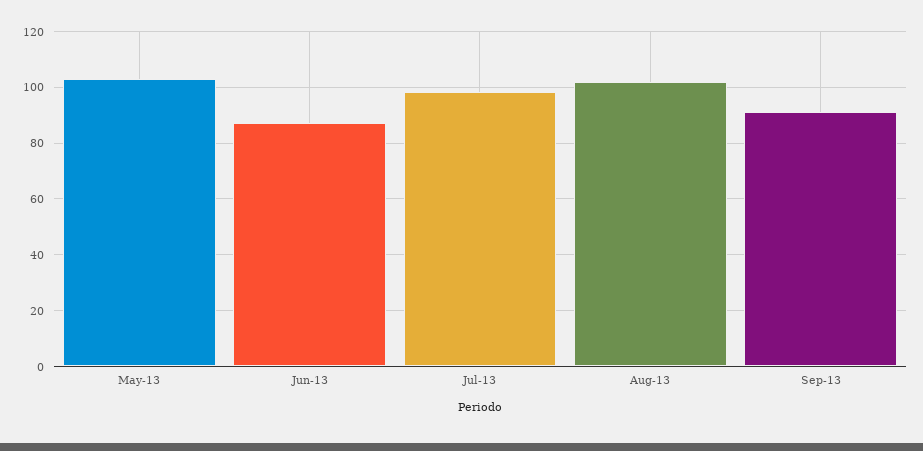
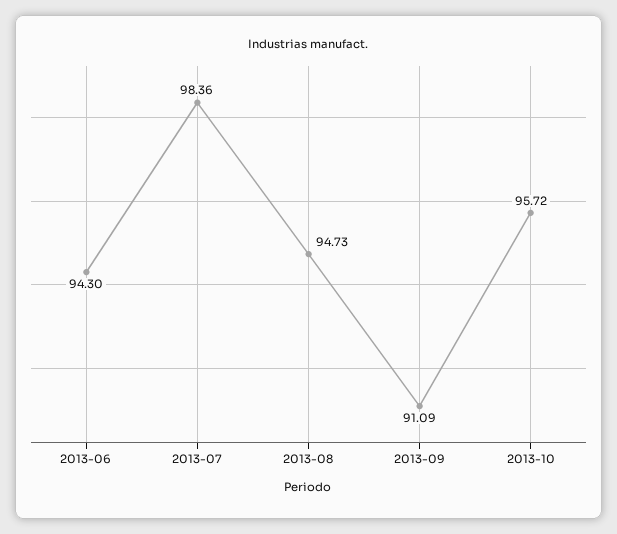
May-13: 102.5 -> none
Jun-13: 87.5 -> 94.3
Aug-13: 102.5 -> 94.73
2013-10: none -> 95.72

